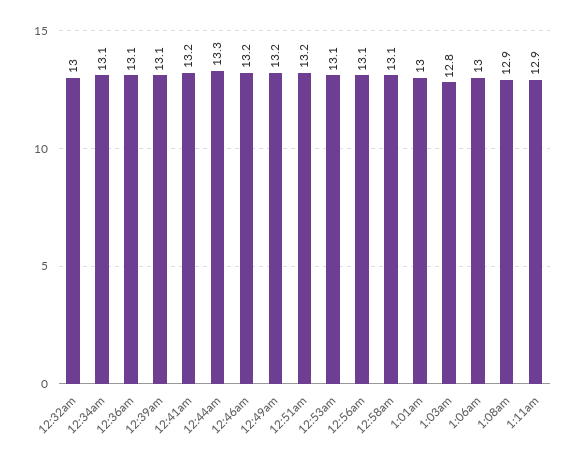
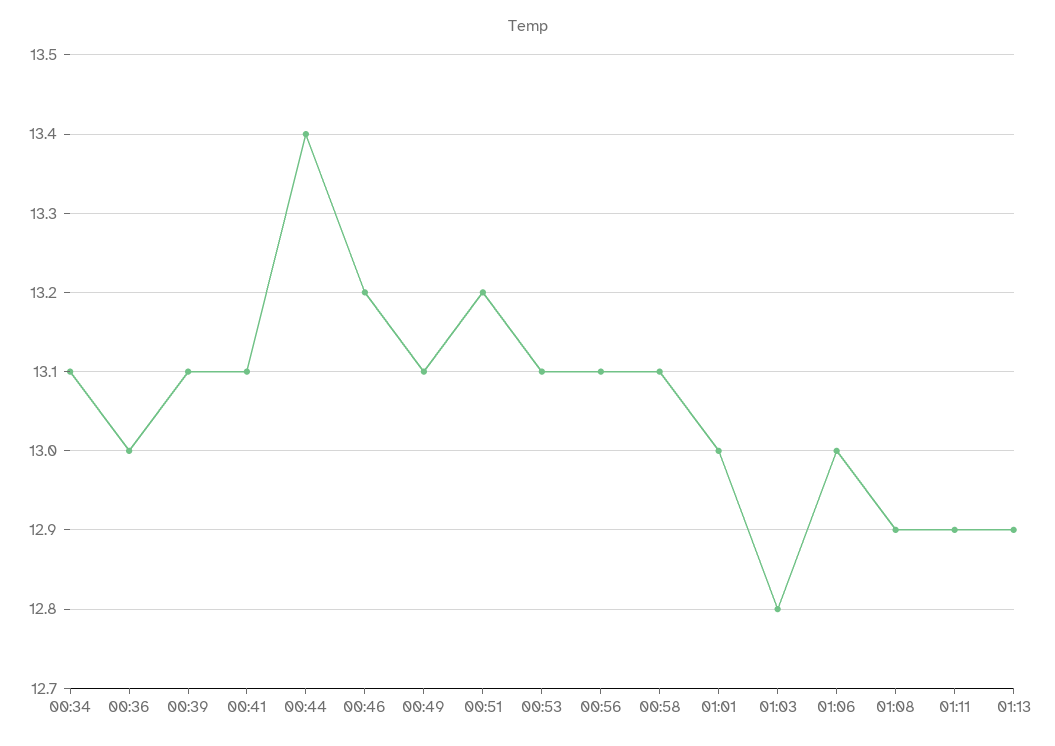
12:32am: 13 -> none
12:36am: 13.1 -> 13
12:41am: 13.2 -> 13.1
12:44am: 13.3 -> 13.4
12:49am: 13.2 -> 13.1
01:13: none -> 12.9

